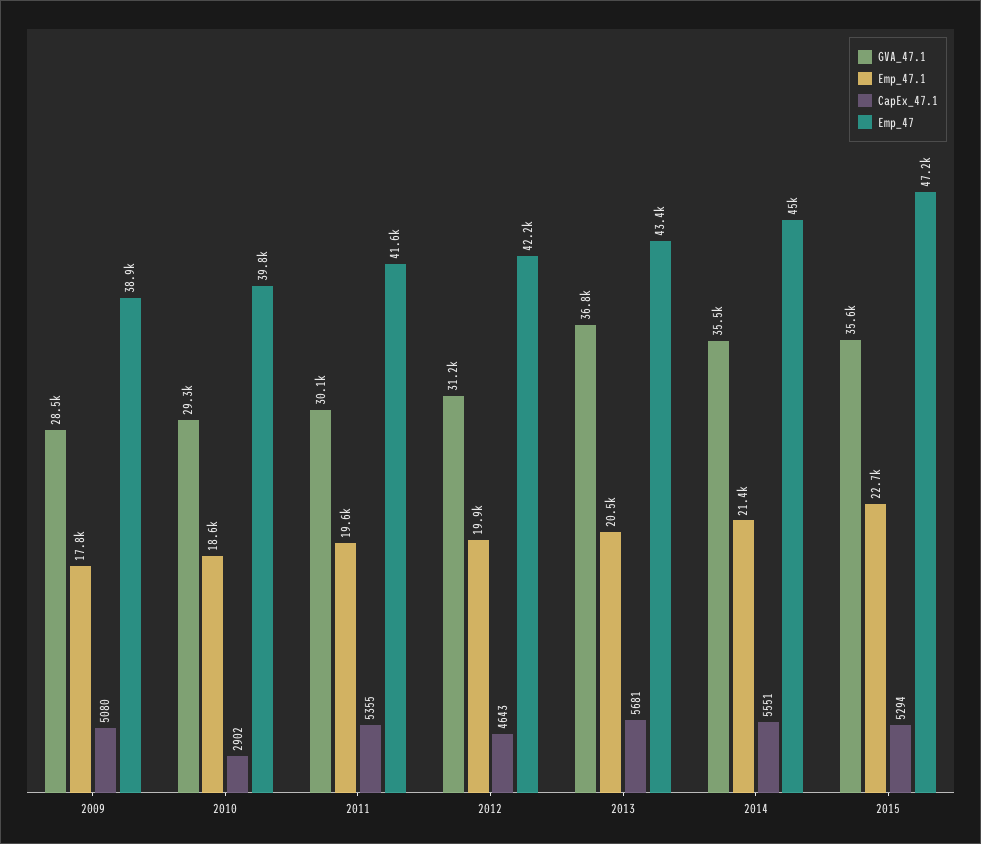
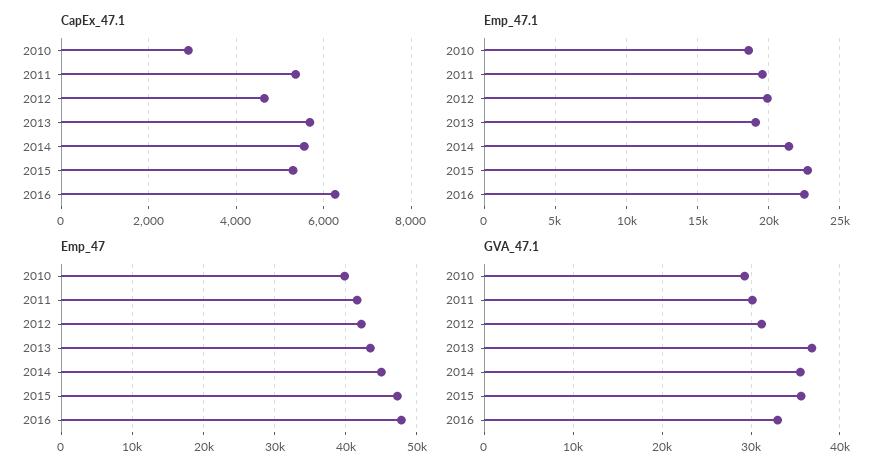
GVA_47.1, 2009: 28500 -> none
Emp_47.1, 2009: 17800 -> none
CapEx_47.1, 2009: 5080 -> none
Emp_47, 2009: 38900 -> none
Emp_47.1, 2013: 20500 -> 19000
CapEx_47.1, 2016: none -> 6200
Emp_47.1, 2016: none -> 22500
Emp_47, 2016: none -> 48000
GVA_47.1, 2016: none -> 33000

